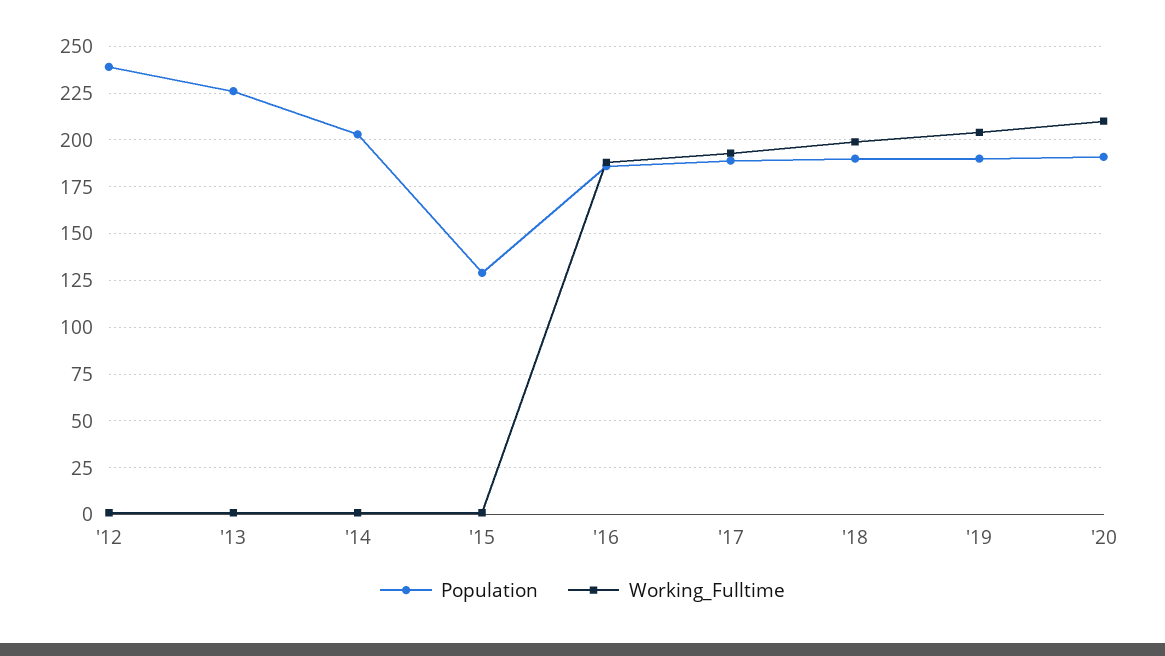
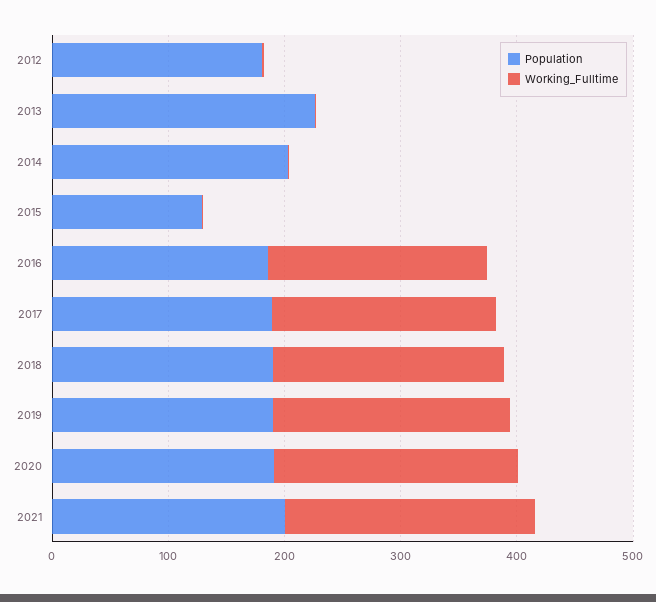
Population, '12: 240 -> 180
Population, 2021: none -> 200
Working_Fulltime, 2021: none -> 220

